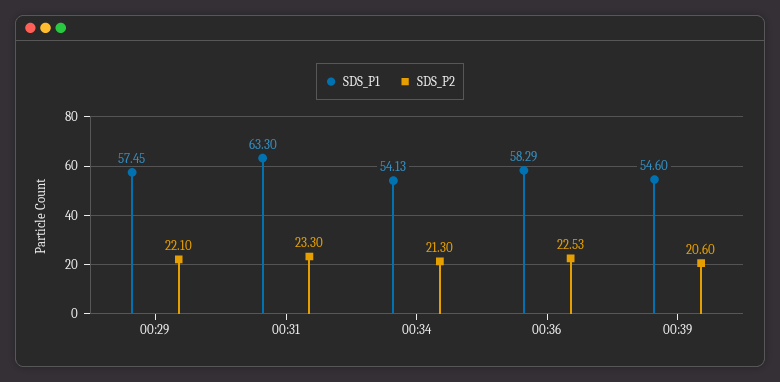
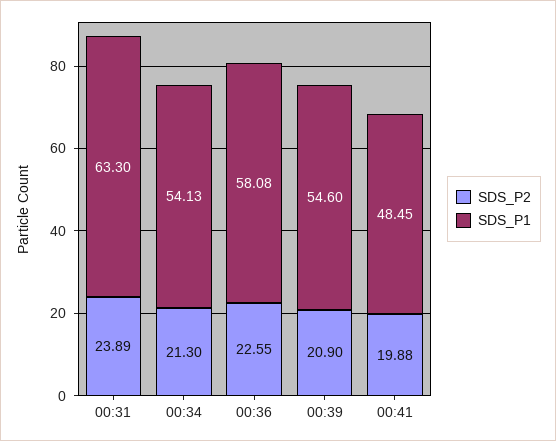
SDS_P1, 00:29: 57.45 -> none
SDS_P2, 00:29: 22.1 -> none
SDS_P2, 00:31: 23.3 -> 23.89
SDS_P1, 00:36: 58.29 -> 58.08
SDS_P2, 00:36: 22.53 -> 22.55
SDS_P2, 00:39: 20.6 -> 20.9
SDS_P2, 00:41: none -> 19.88
SDS_P1, 00:41: none -> 48.45

